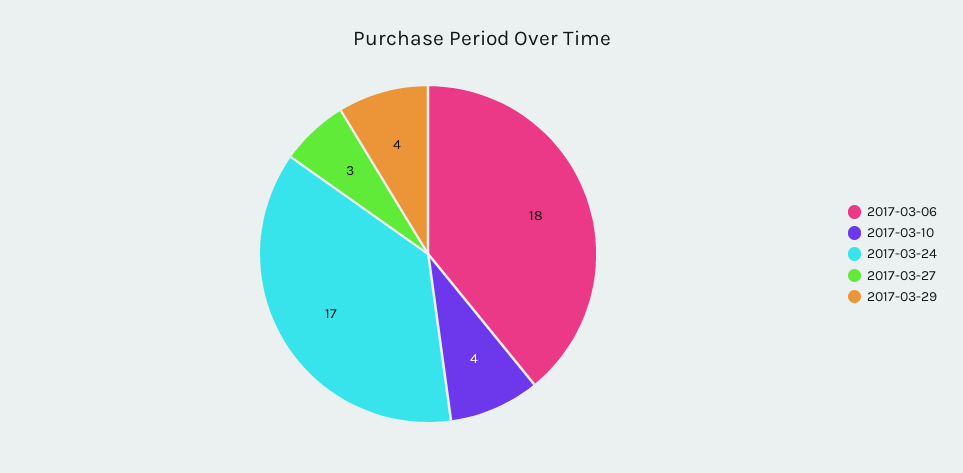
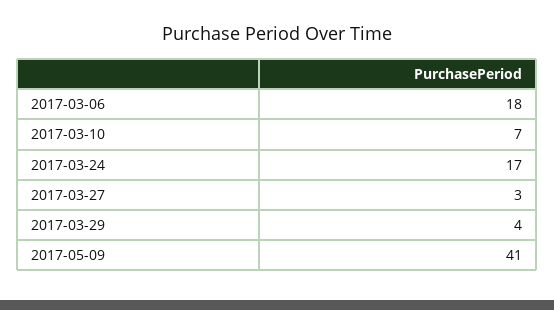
2017-03-10: 4 -> 7
2017-05-09: none -> 41

